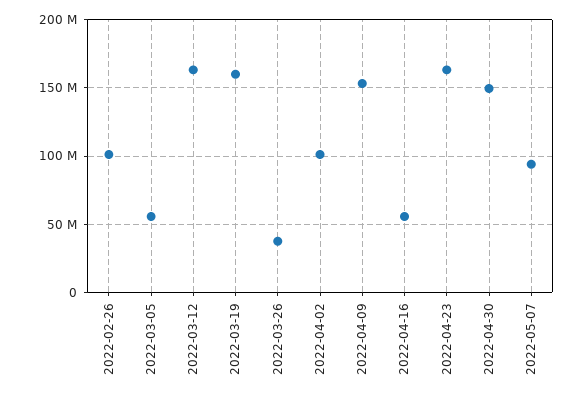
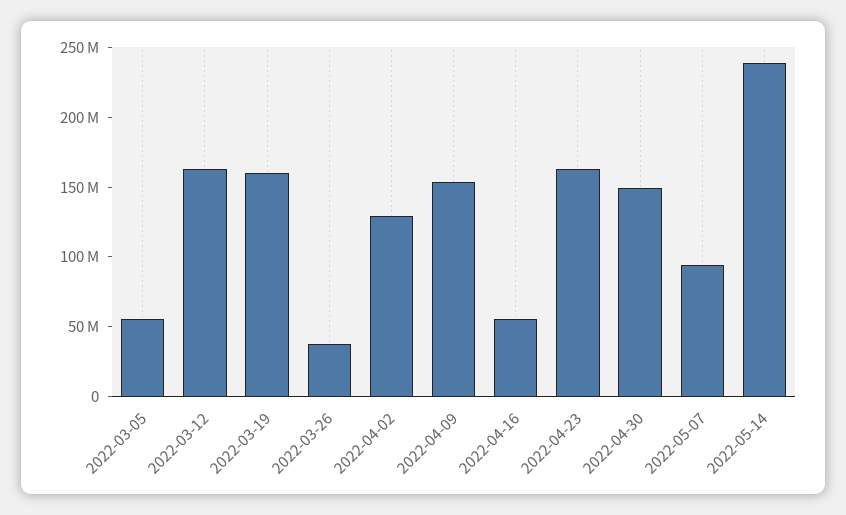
2022-02-26: 100000000 -> none
2022-04-02: 100000000 -> 130000000
2022-05-14: none -> 240000000

